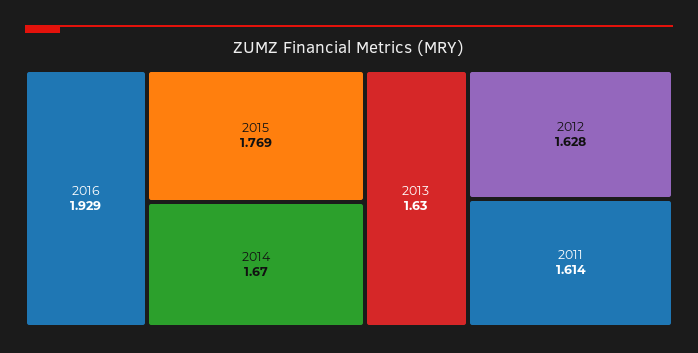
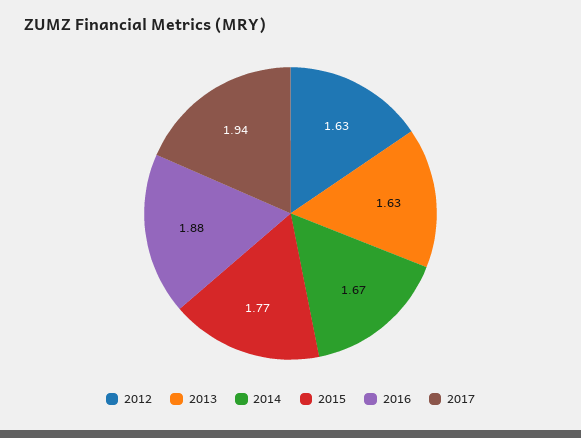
2016: 1.929 -> 1.88
2011: 1.614 -> none
2017: none -> 1.94

